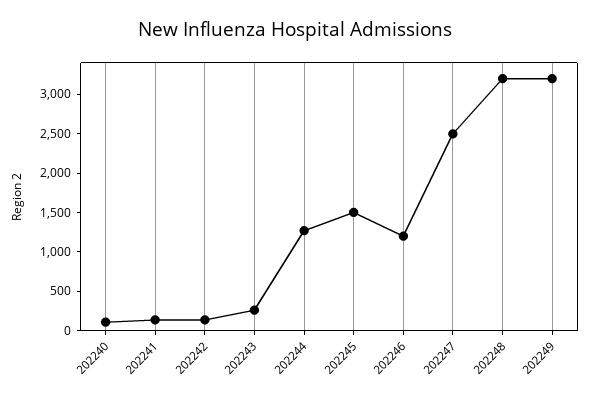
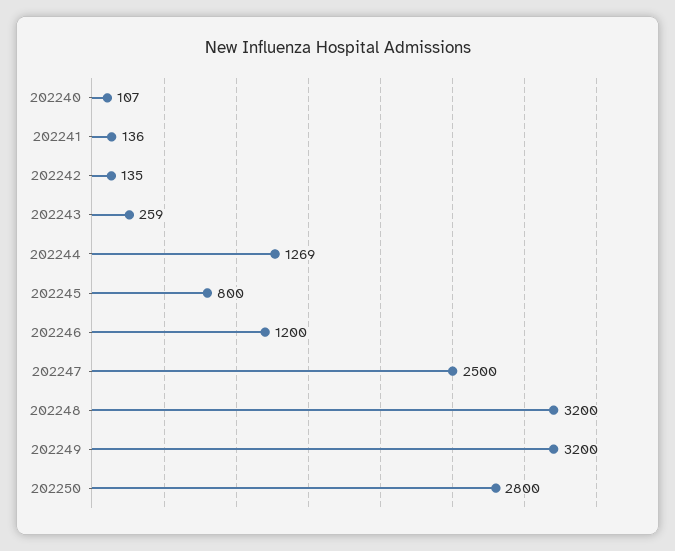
202245: 1500 -> 800
202250: none -> 2800

